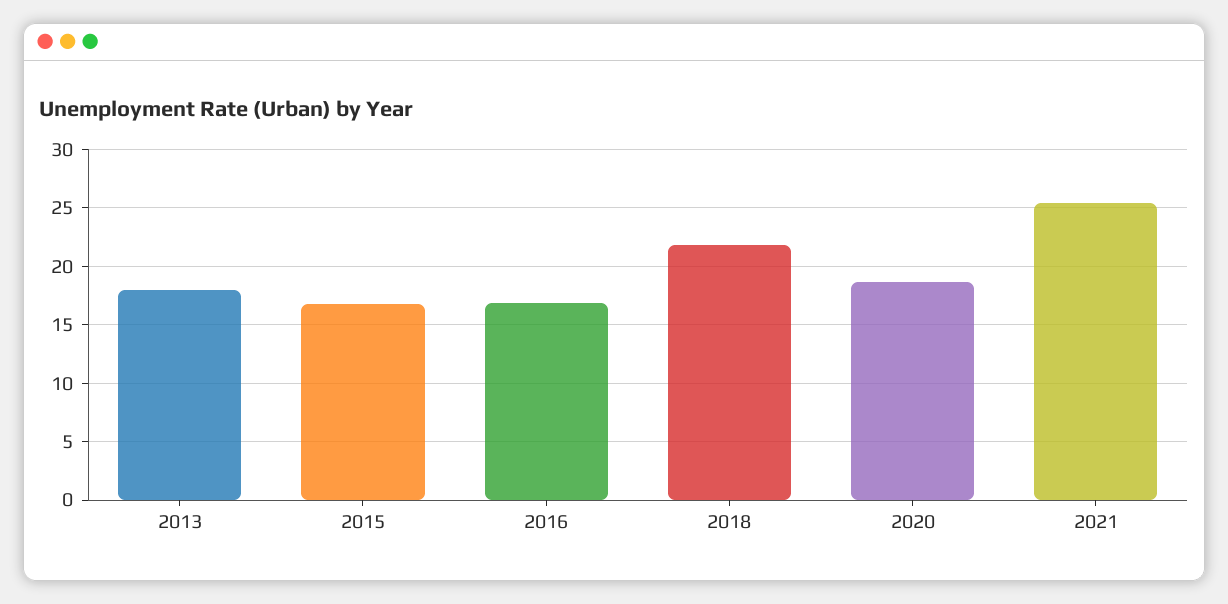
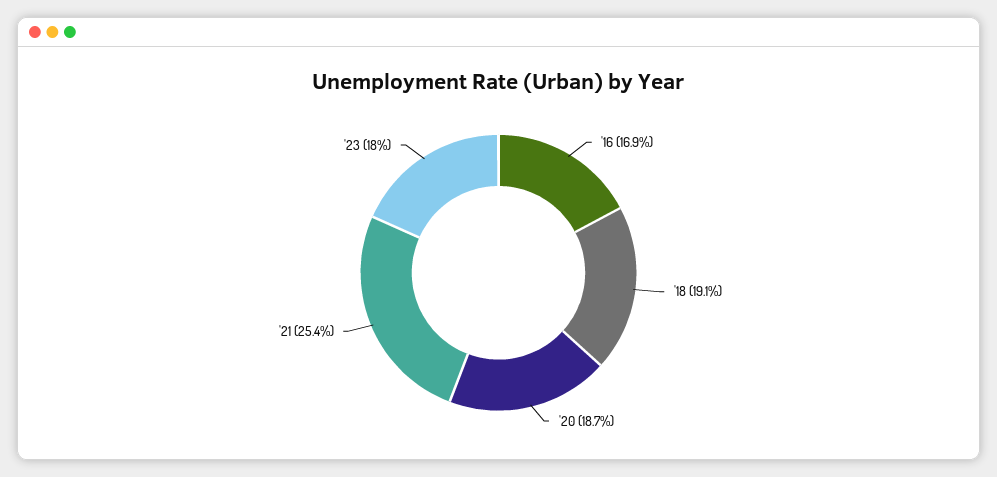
2013: 18 -> none
2015: 17 -> none
2018: 22 -> 19.1
'23: none -> 18

